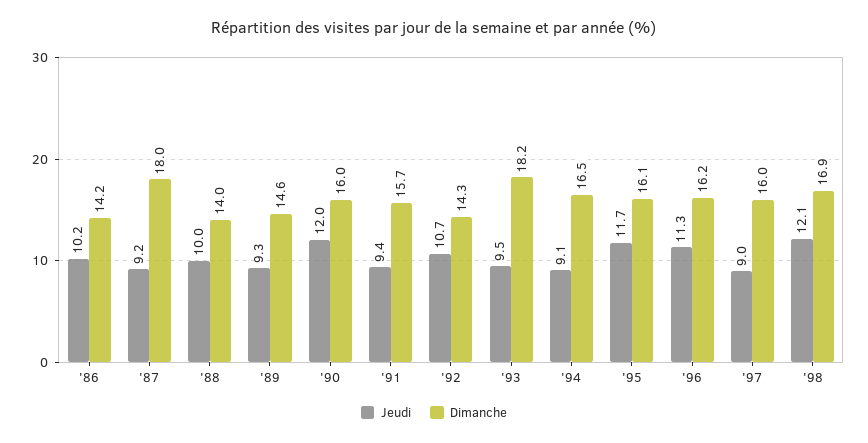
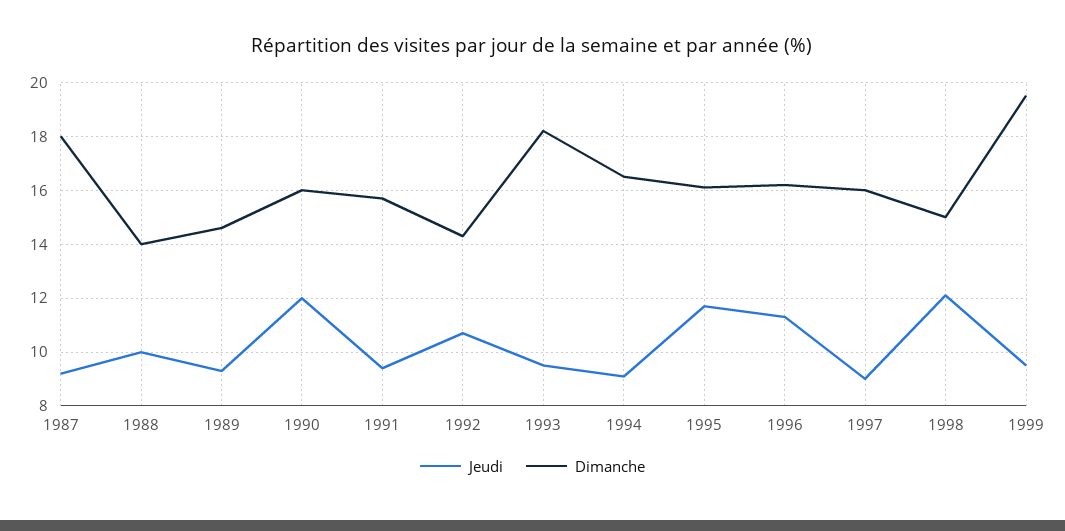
Jeudi, '86: 10.2 -> none
Dimanche, '86: 14.2 -> none
Dimanche, '98: 16.9 -> 15
Jeudi, 1999: none -> 9.5
Dimanche, 1999: none -> 19.5

